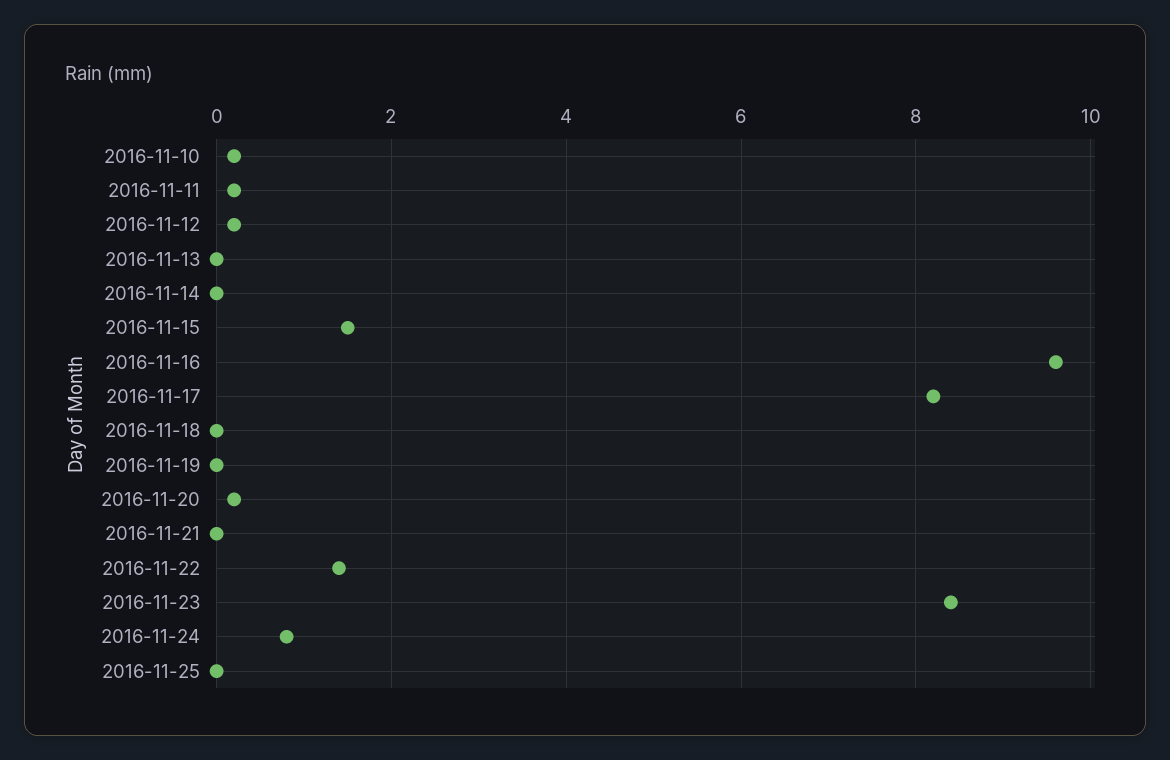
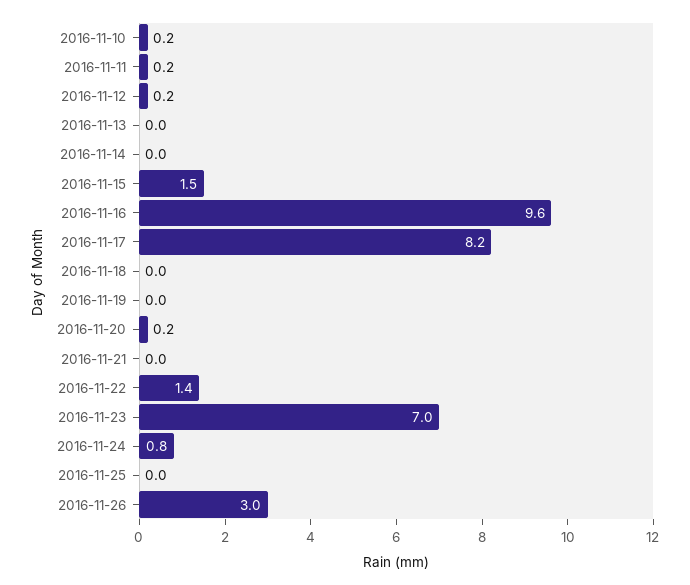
2016-11-23: 8.5 -> 7
2016-11-26: none -> 3

